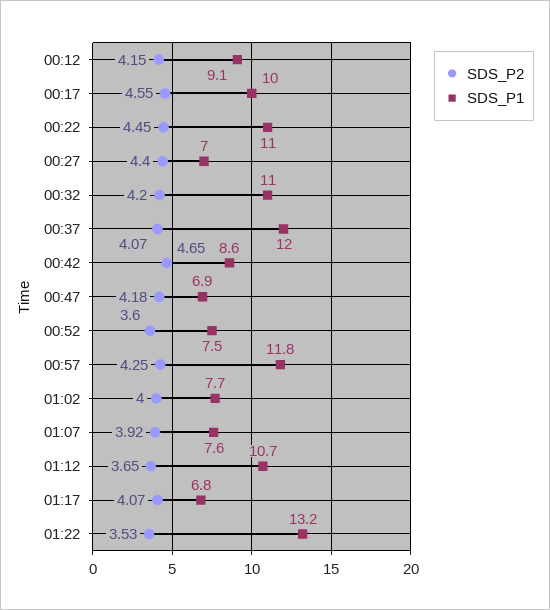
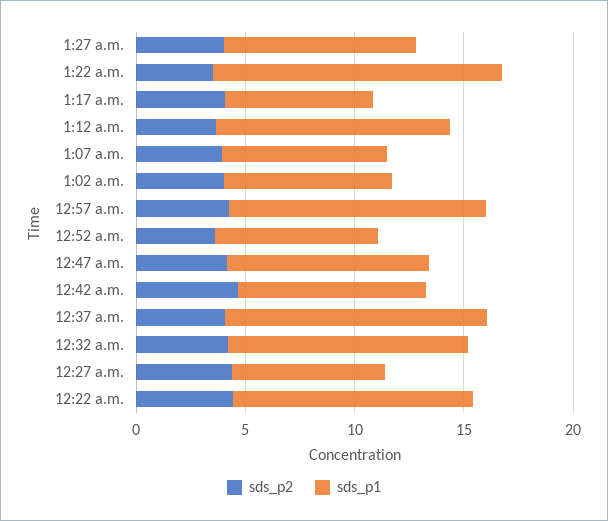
SDS_P2, 00:12: 4.15 -> none
SDS_P1, 00:12: 9.1 -> none
SDS_P2, 00:17: 4.55 -> none
SDS_P1, 00:17: 10 -> none
SDS_P1, 00:47: 6.9 -> 9
SDS_P2, 1:27 a.m.: none -> 4
SDS_P1, 1:27 a.m.: none -> 9

